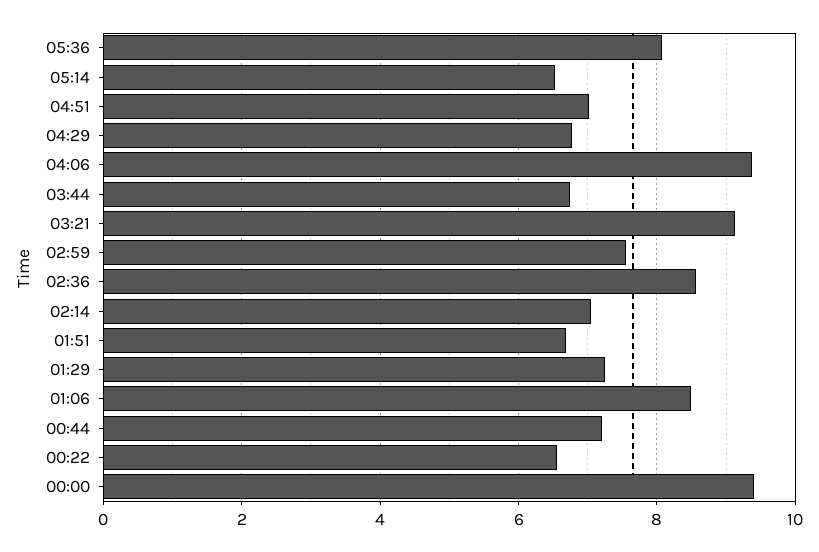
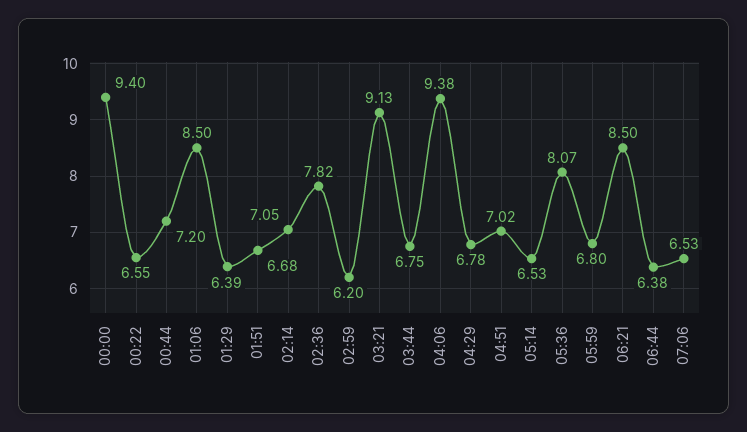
02:59: 7.6 -> 6.2
02:36: 8.6 -> 7.82
01:29: 7.2 -> 6.39
05:59: none -> 6.8
06:21: none -> 8.5
06:44: none -> 6.38
07:06: none -> 6.53

